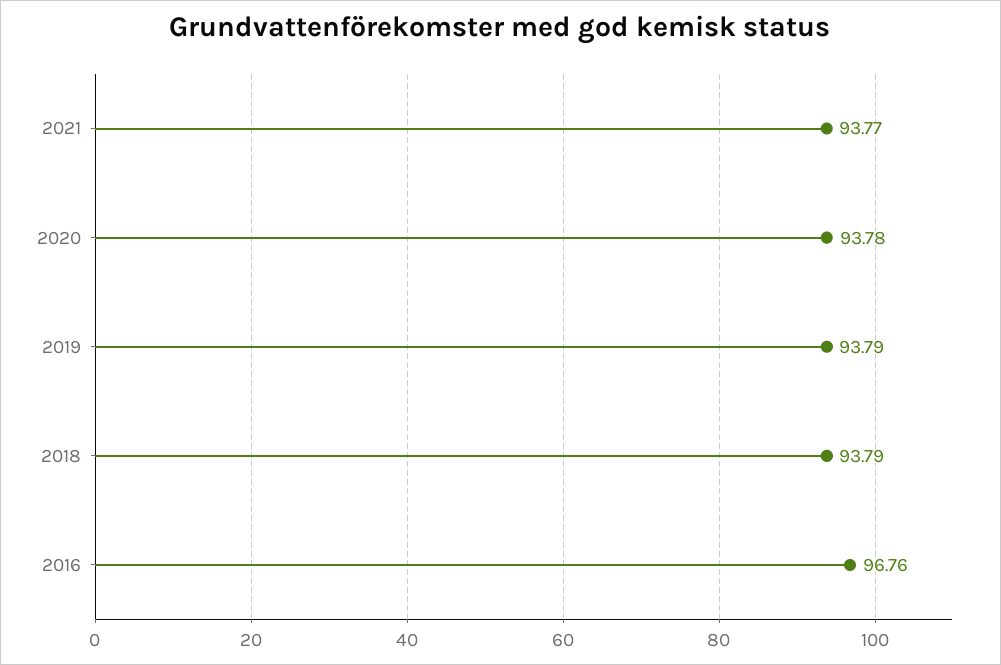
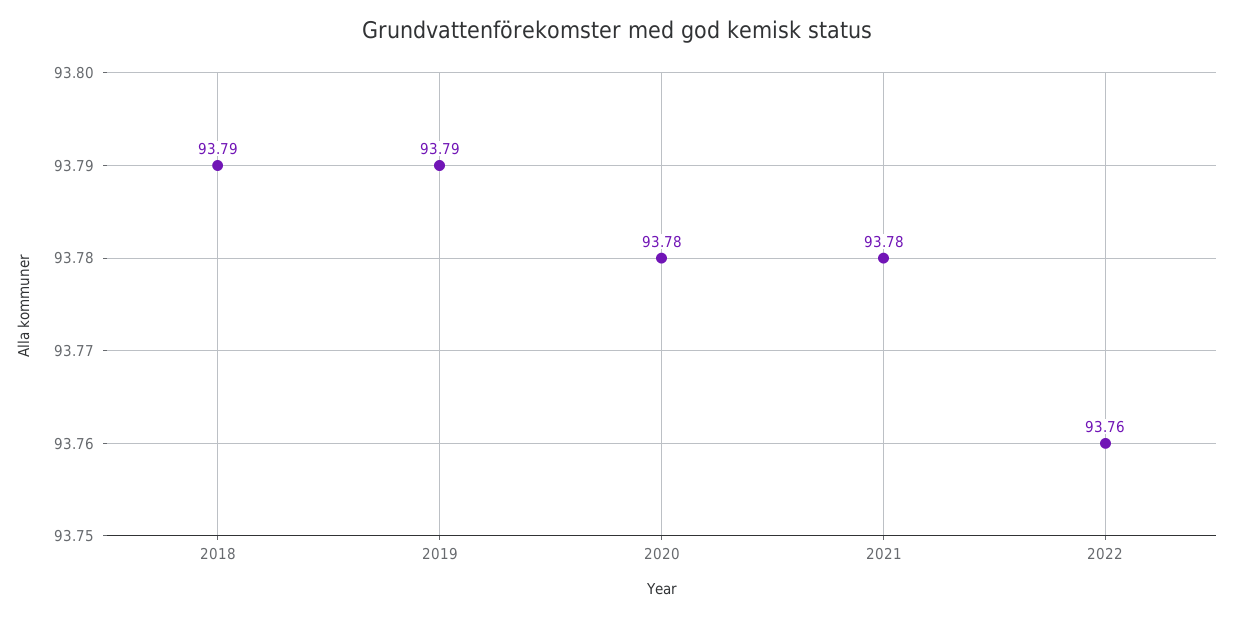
2021: 93.77 -> 93.78
2016: 96.76 -> none
2022: none -> 93.76

